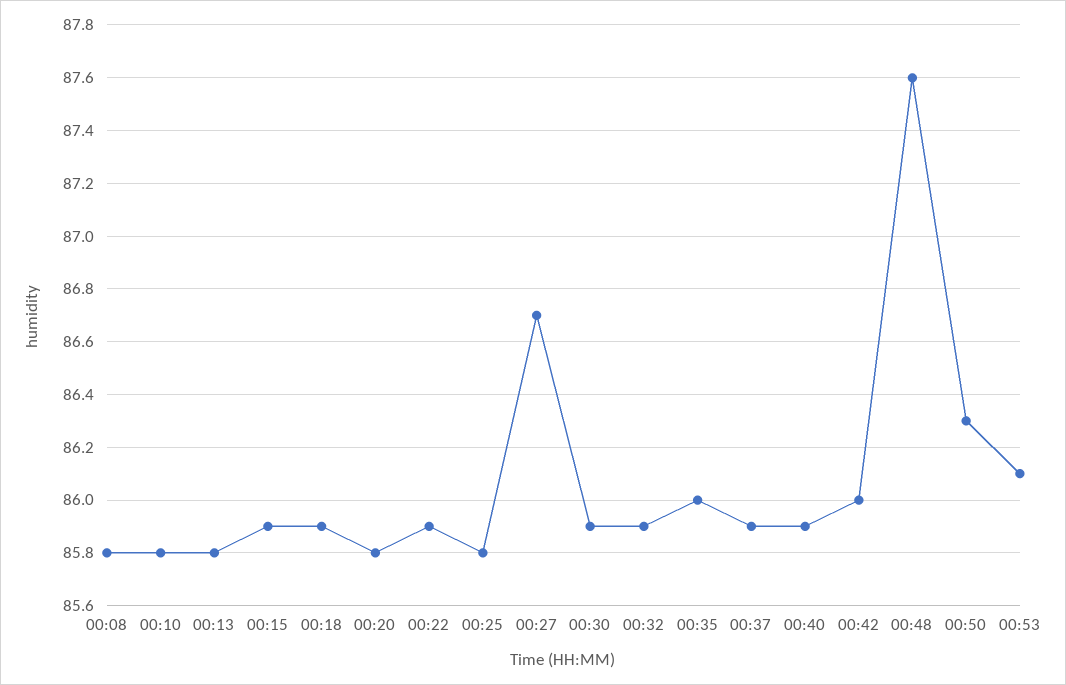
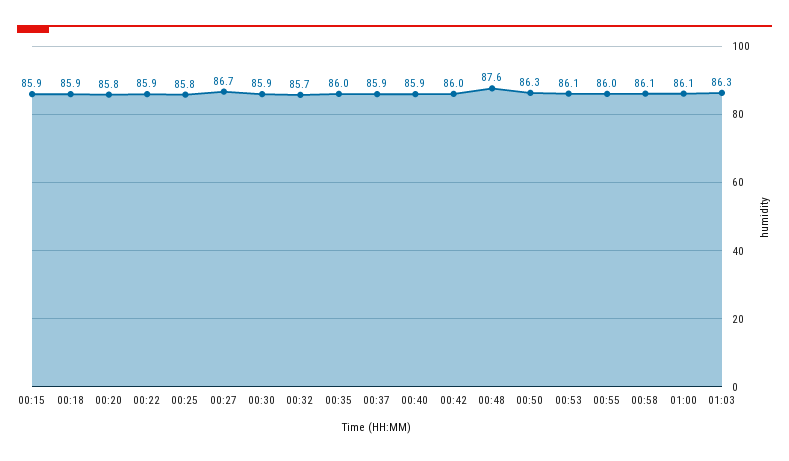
00:08: 85.8 -> none
00:10: 85.8 -> none
00:13: 85.8 -> none
00:32: 85.9 -> 85.7
00:55: none -> 86
00:58: none -> 86.1
01:00: none -> 86.1
01:03: none -> 86.3

